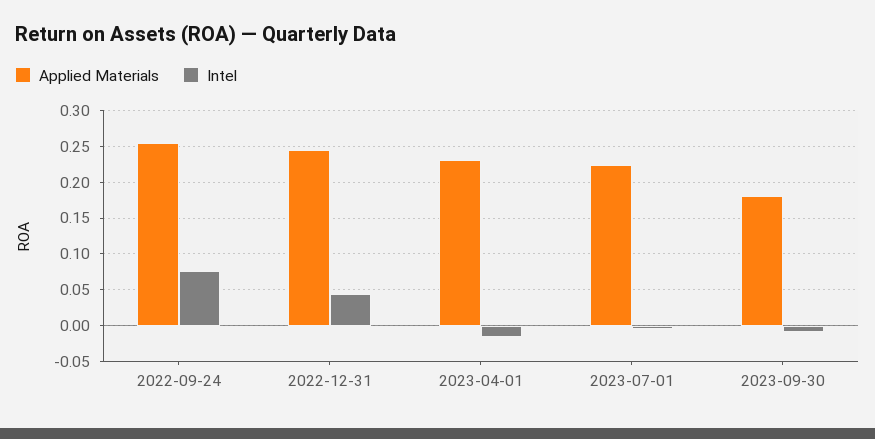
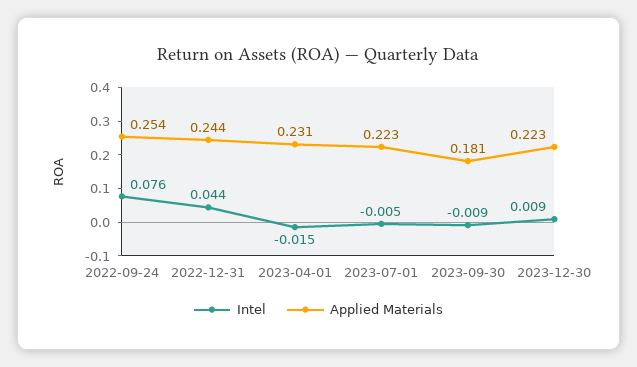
Intel, 2023-12-30: none -> 0.009
Applied Materials, 2023-12-30: none -> 0.223

